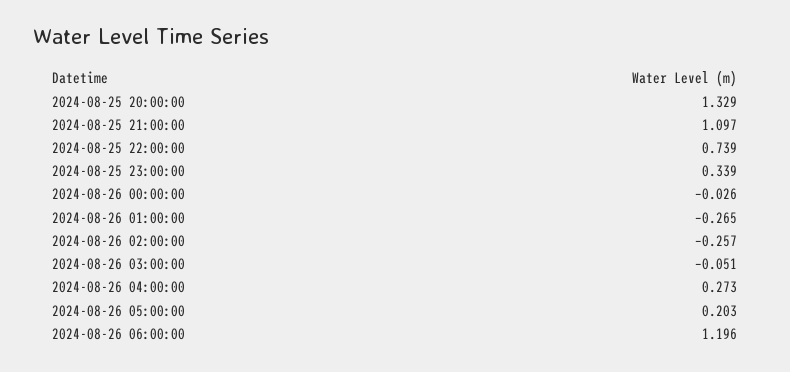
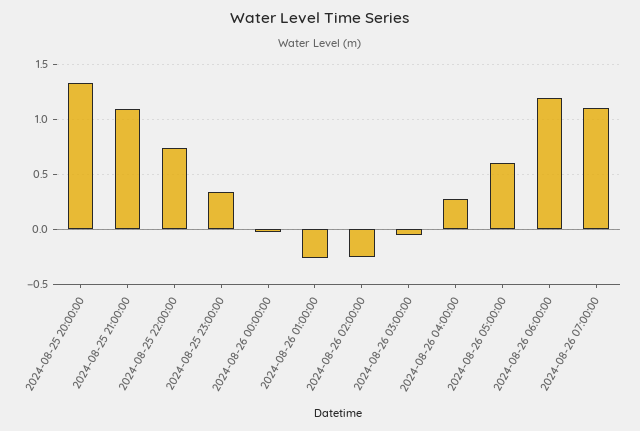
2024-08-26 05:00:00: 0.203 -> 0.6
2024-08-26 07:00:00: none -> 1.1

